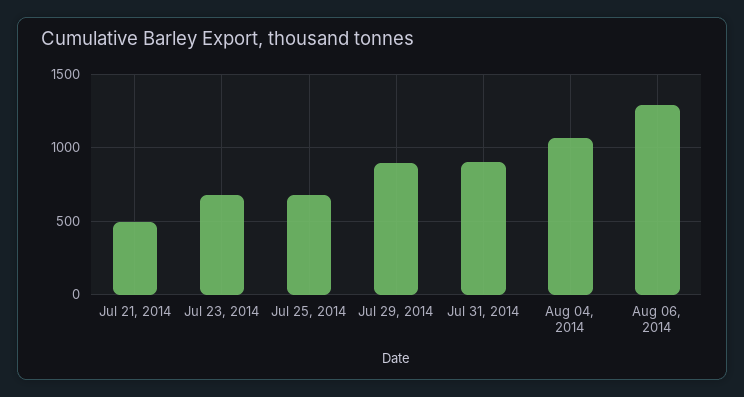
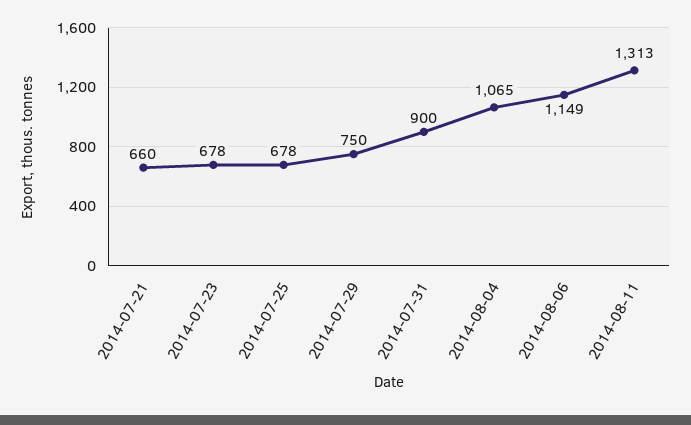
Jul 21, 2014: 500 -> 660
Jul 29, 2014: 900 -> 750
Aug 06, 2014: 1300 -> 1149
2014-08-11: none -> 1313

